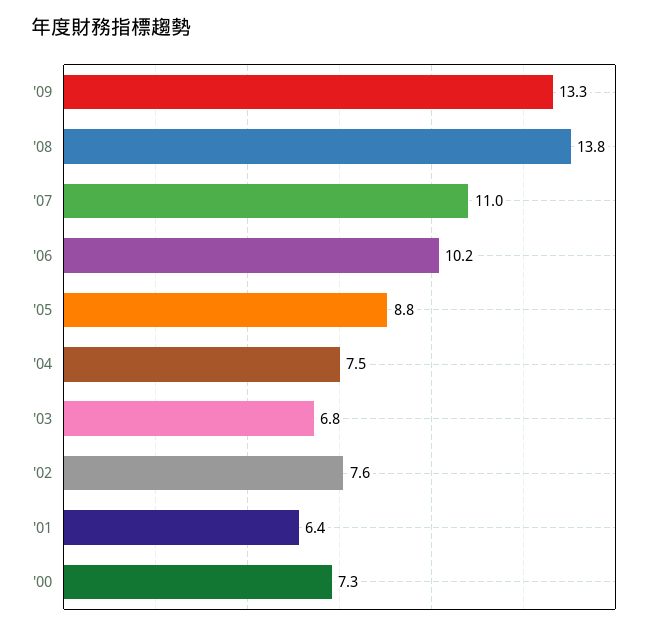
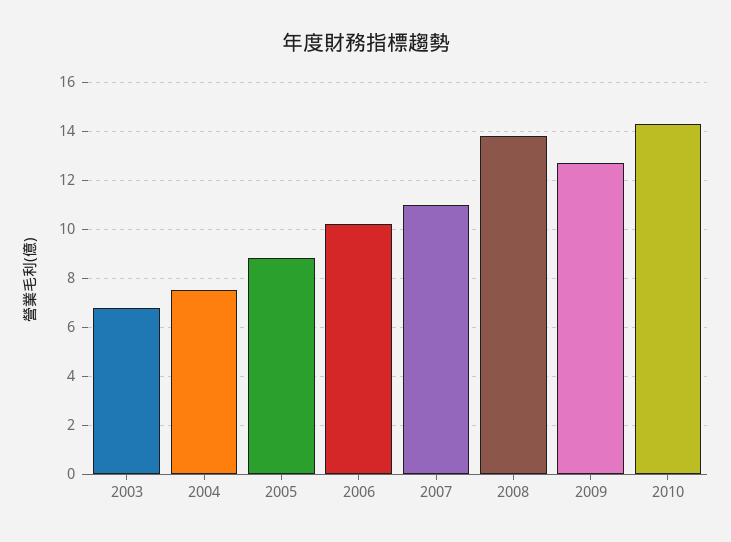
'09: 13.3 -> 12.75
'02: 7.6 -> none
'01: 6.4 -> none
'00: 7.3 -> none
2010: none -> 14.25

